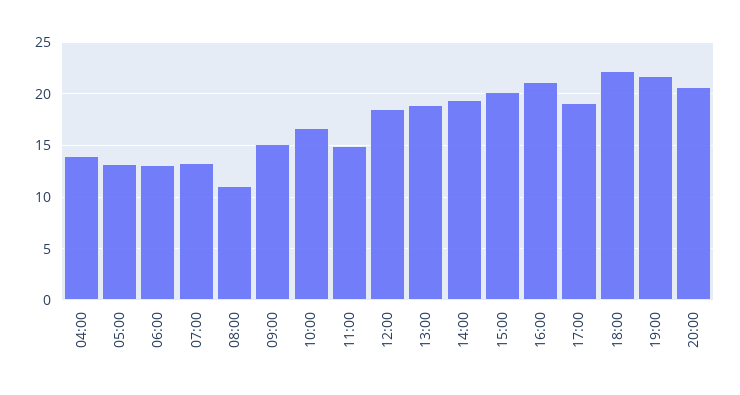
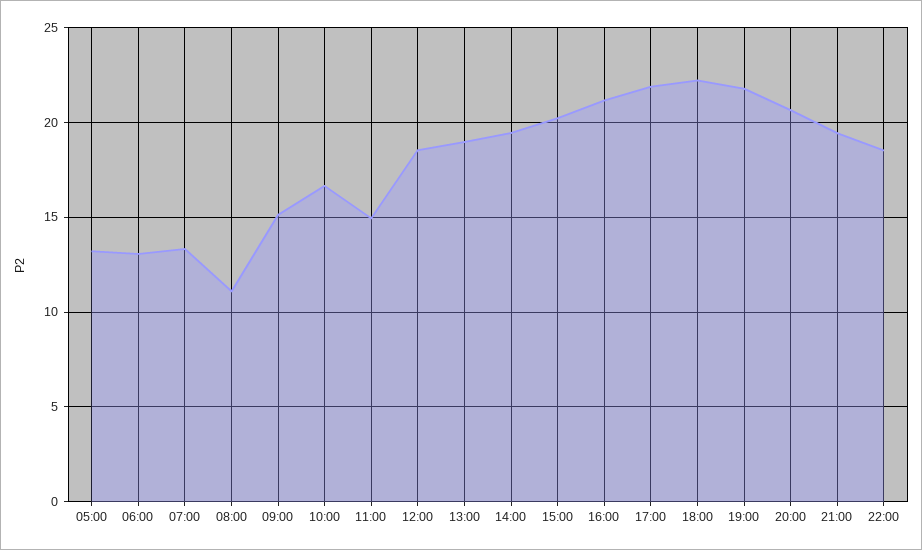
04:00: 14 -> none
17:00: 19 -> 22
21:00: none -> 19.5
22:00: none -> 18.5

